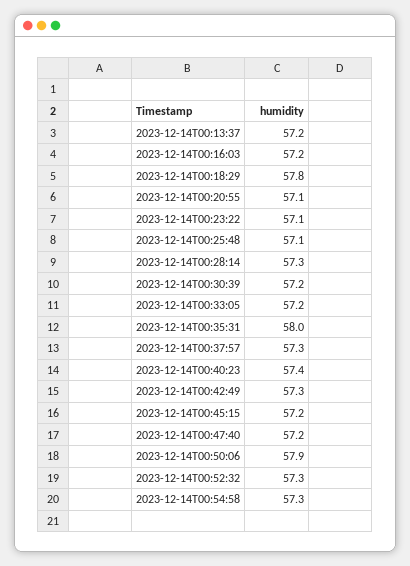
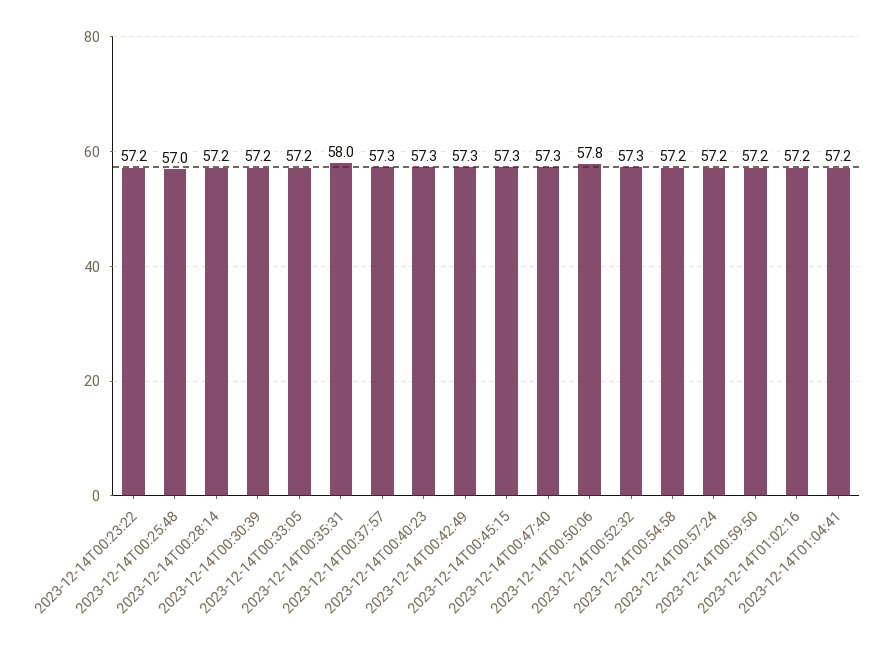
2023-12-14T00:13:37: 57.2 -> none
2023-12-14T00:16:03: 57.2 -> none
2023-12-14T00:18:29: 57.8 -> none
2023-12-14T00:20:55: 57.1 -> none
2023-12-14T00:23:22: 57.1 -> 57.2
2023-12-14T00:25:48: 57.1 -> 57
2023-12-14T00:28:14: 57.3 -> 57.2
2023-12-14T00:40:23: 57.4 -> 57.3
2023-12-14T00:45:15: 57.2 -> 57.3
2023-12-14T00:47:40: 57.2 -> 57.3
2023-12-14T00:50:06: 57.9 -> 57.8
2023-12-14T00:54:58: 57.3 -> 57.2
2023-12-14T00:57:24: none -> 57.2
2023-12-14T00:59:50: none -> 57.2
2023-12-14T01:02:16: none -> 57.2
2023-12-14T01:04:41: none -> 57.2

